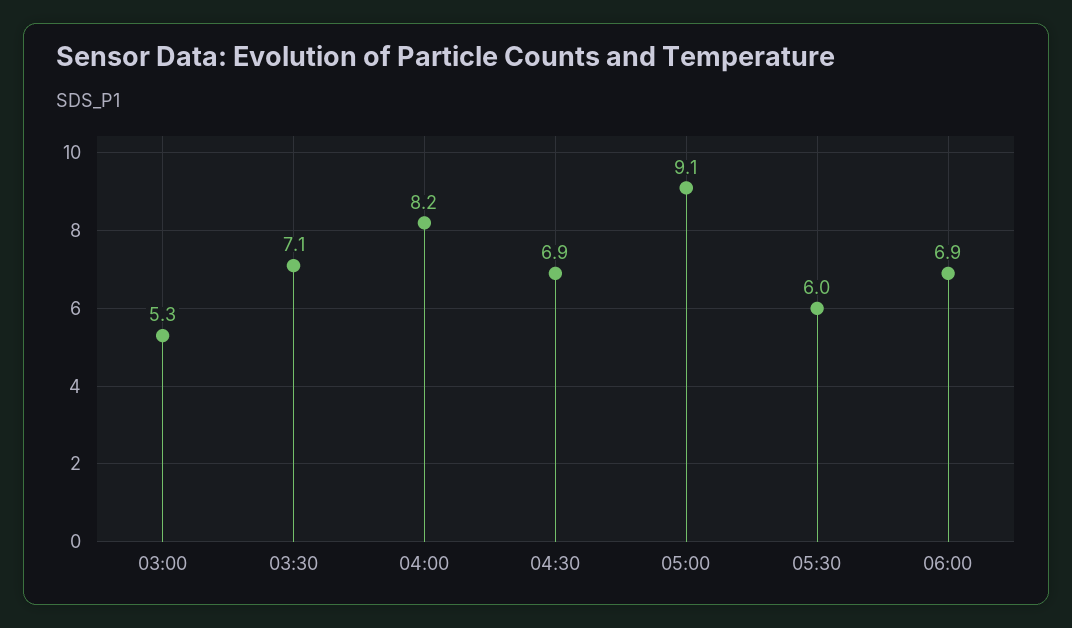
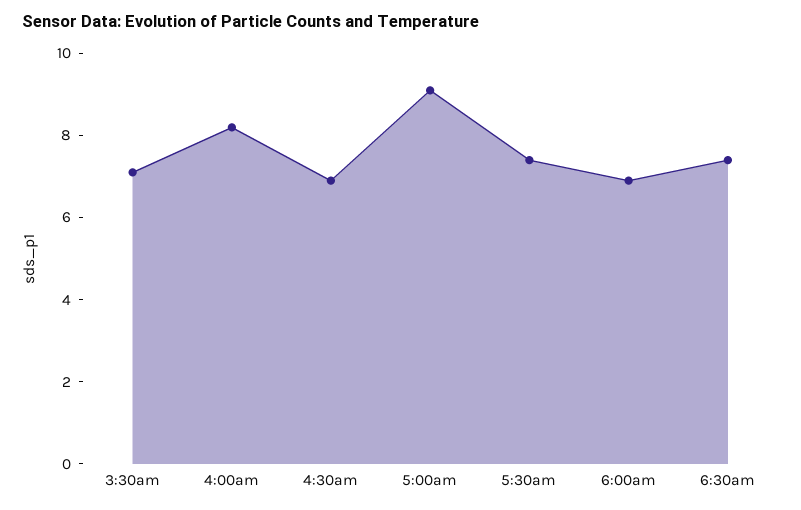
03:00: 5.3 -> none
05:30: 6 -> 7.5
6:30am: none -> 7.5

